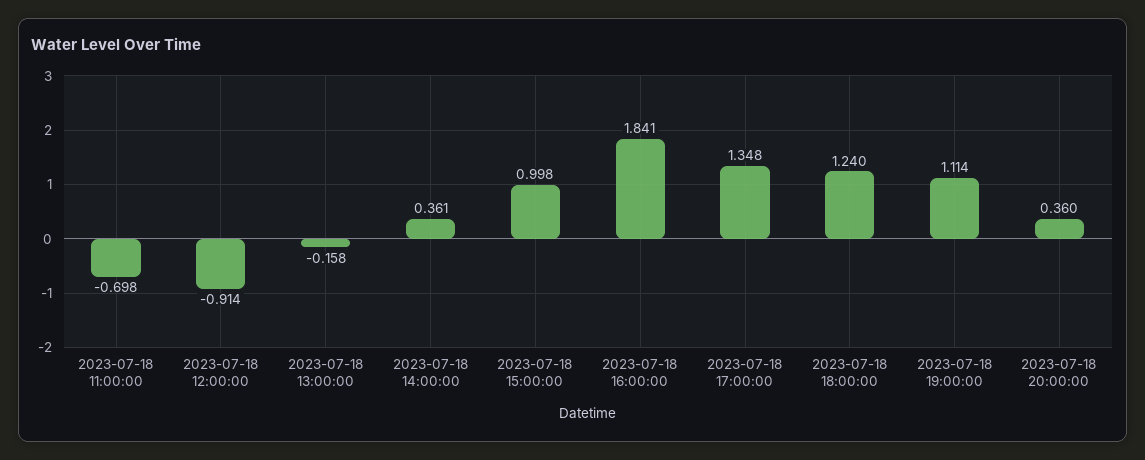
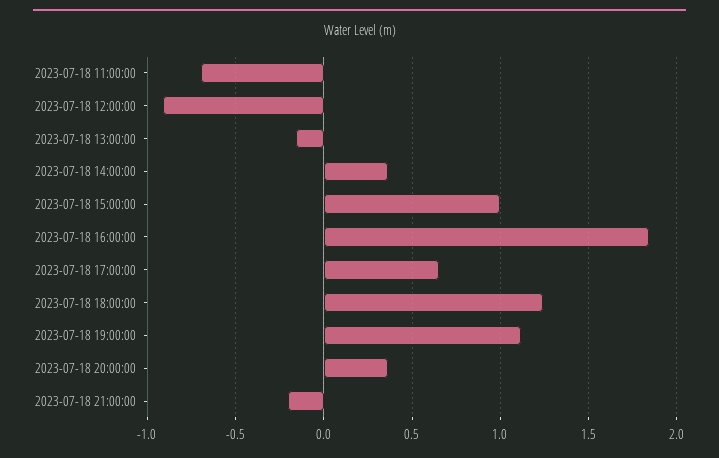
2023-07-18 17:00:00: 1.348 -> 0.65
2023-07-18 21:00:00: none -> -0.2

